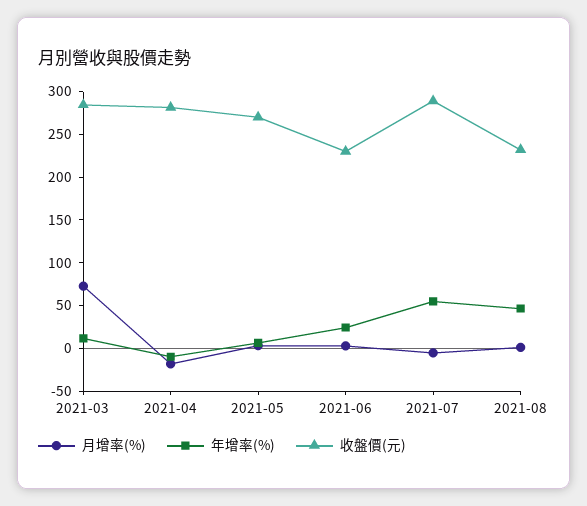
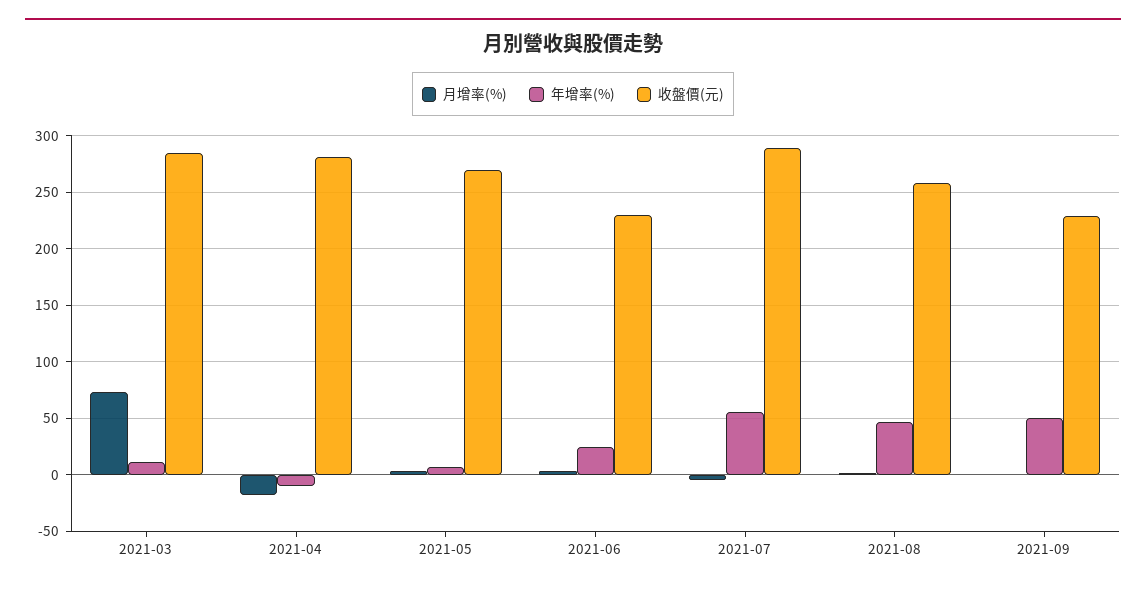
收盤價(元), 2021-08: 230 -> 260
月增率(%), 2021-09: none -> 0
年增率(%), 2021-09: none -> 50
收盤價(元), 2021-09: none -> 230

